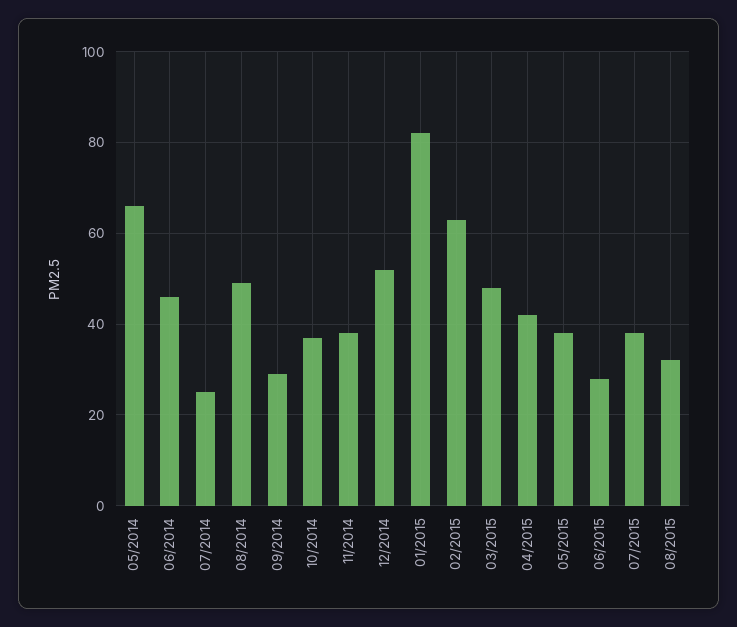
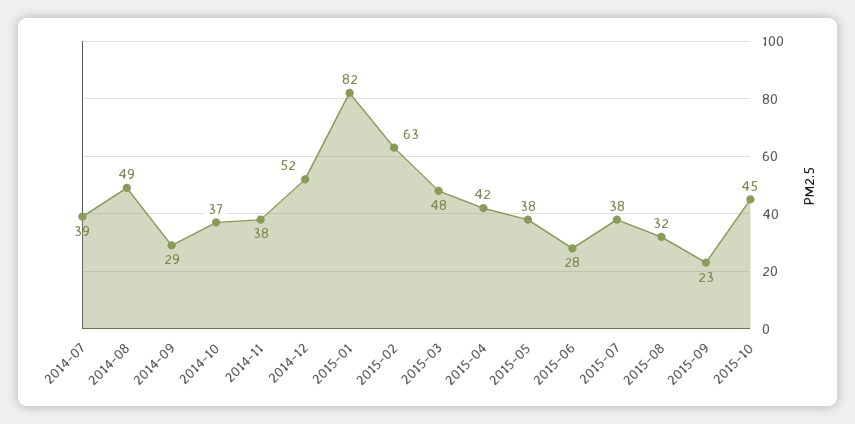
05/2014: 65 -> none
06/2014: 45 -> none
07/2014: 25 -> 39
2015-09: none -> 23
2015-10: none -> 45

